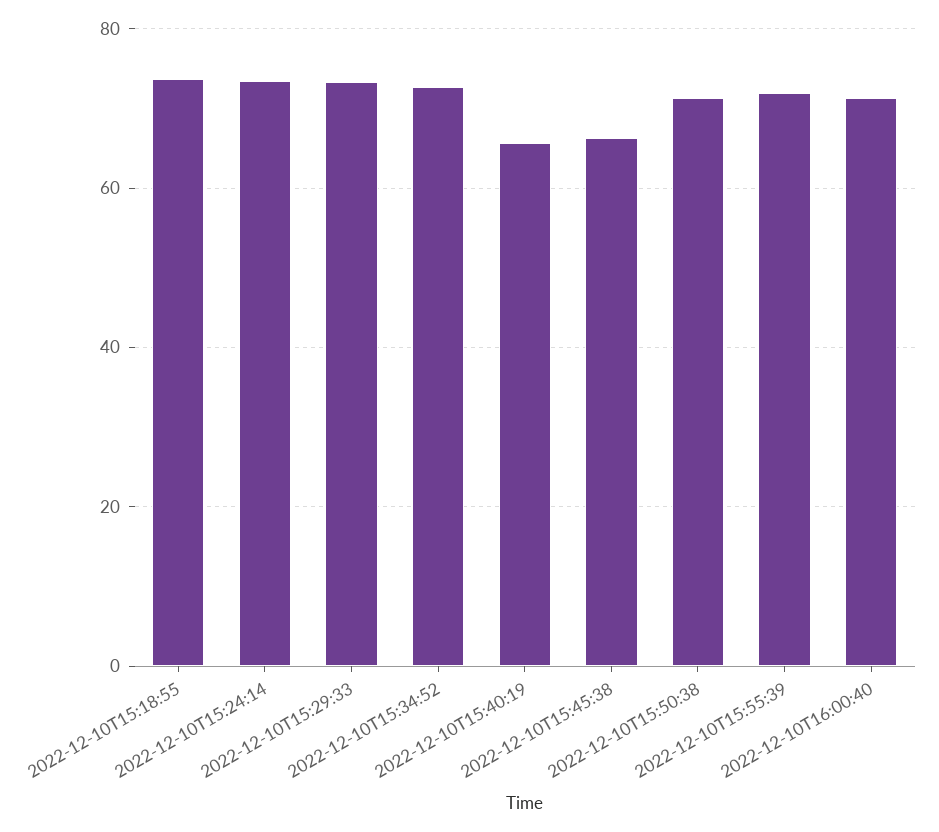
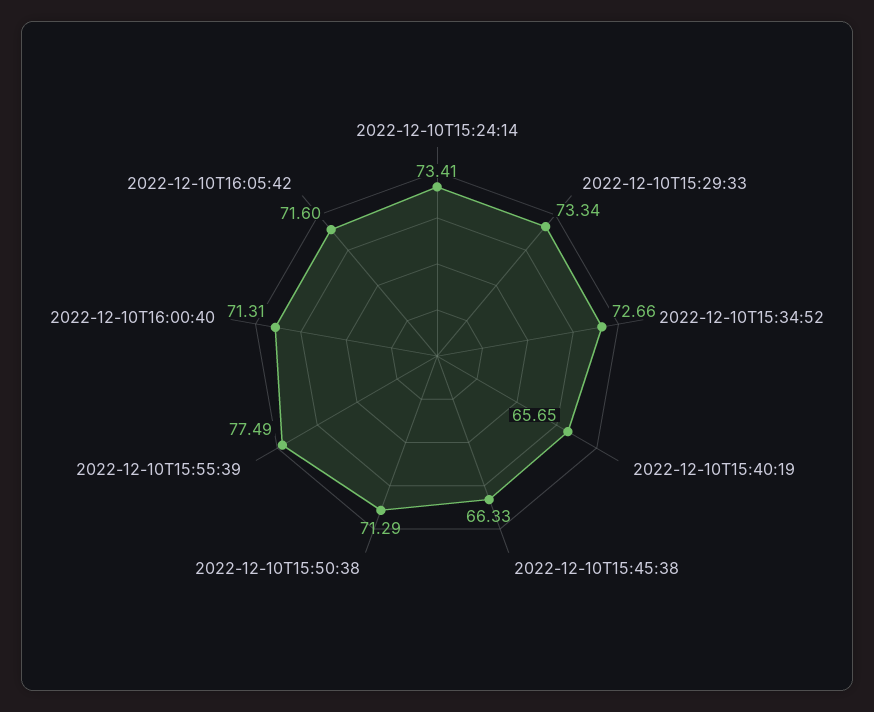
2022-12-10T15:18:55: 74 -> none
2022-12-10T15:55:39: 72 -> 77.49
2022-12-10T16:05:42: none -> 71.6

